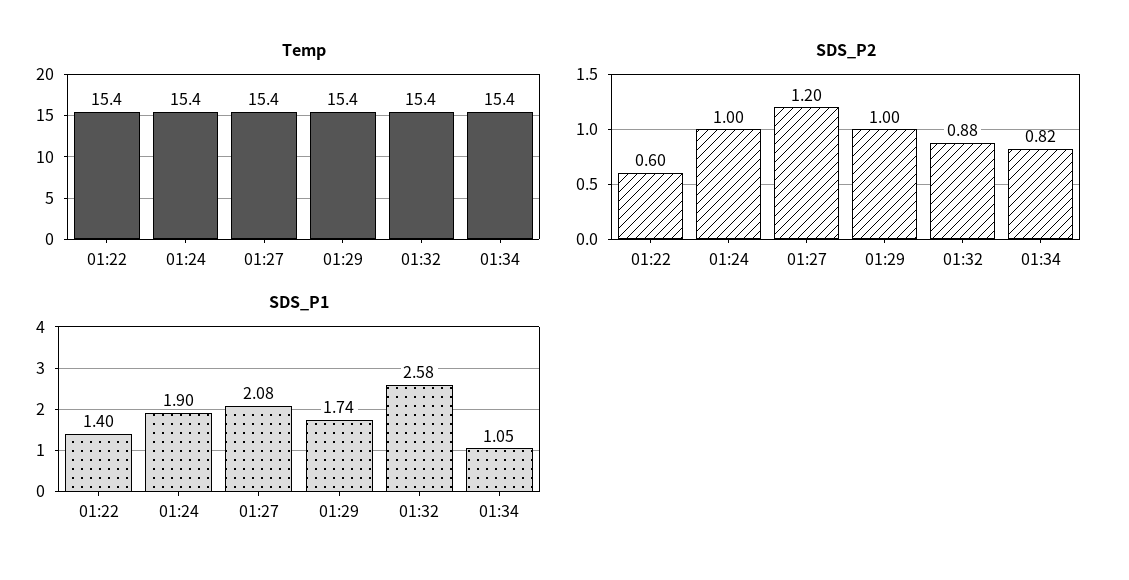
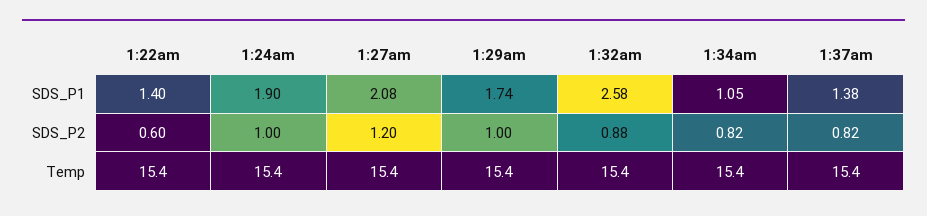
SDS_P1, 1:37am: none -> 1.38
SDS_P2, 1:37am: none -> 0.82
Temp, 1:37am: none -> 15.4

